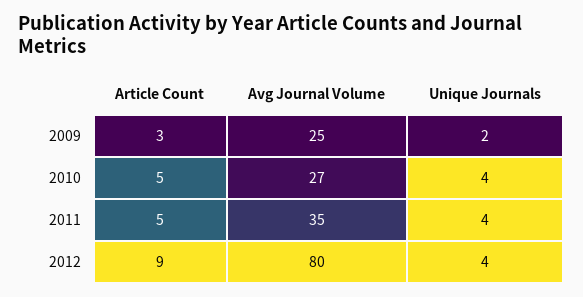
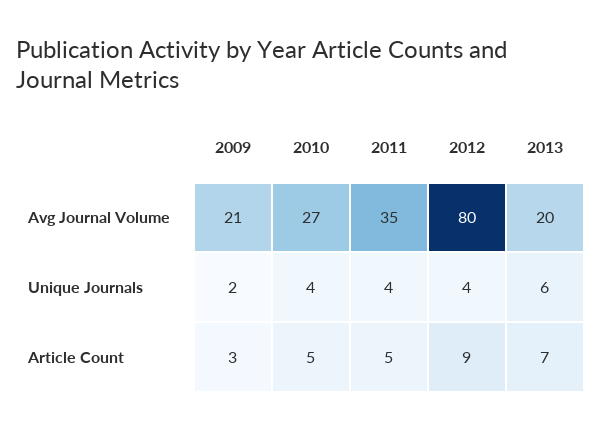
Avg Journal Volume, 2009: 25 -> 21
Avg Journal Volume, 2013: none -> 20
Unique Journals, 2013: none -> 6
Article Count, 2013: none -> 7

